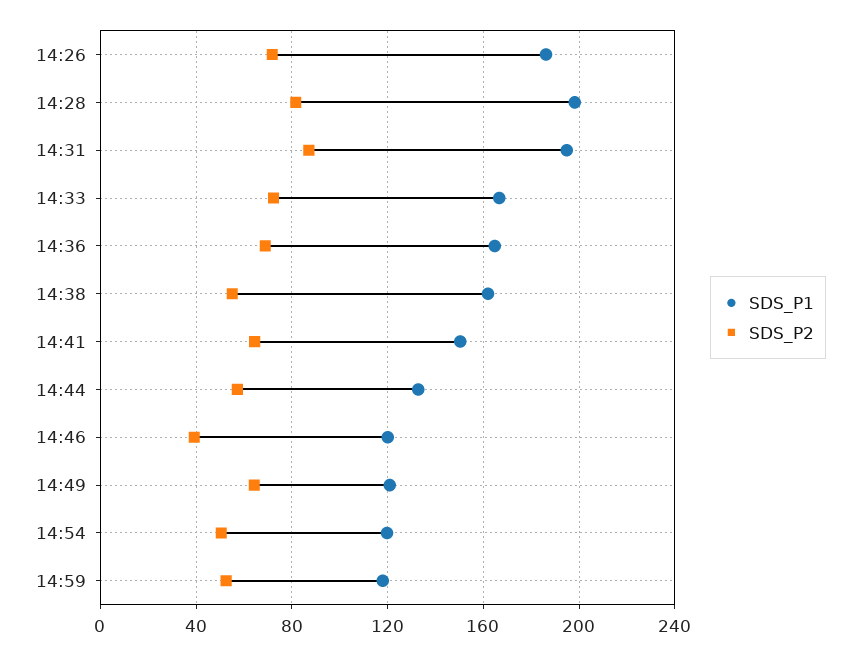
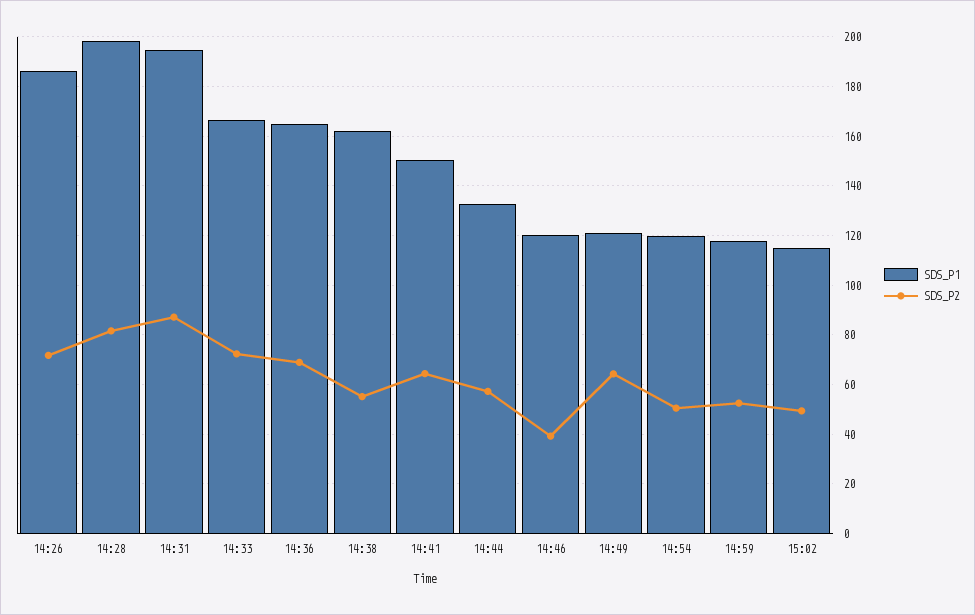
SDS_P1, 15:02: none -> 115
SDS_P2, 15:02: none -> 50

